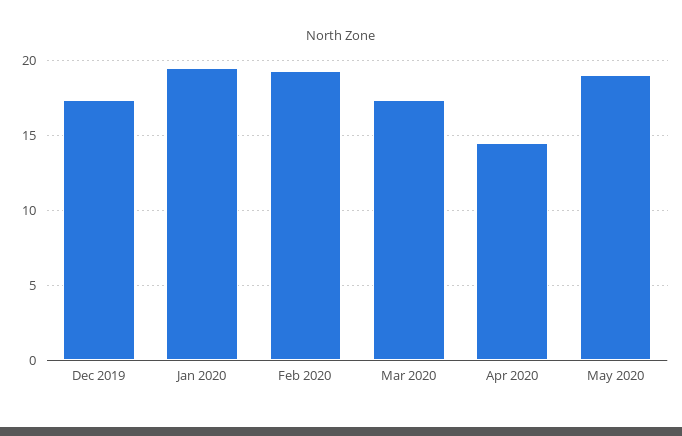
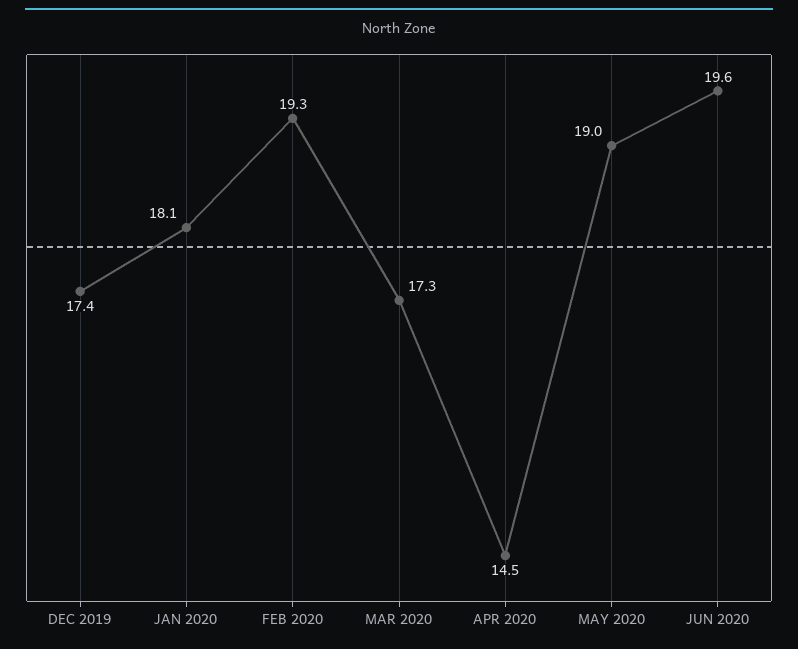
Jan 2020: 19.5 -> 18.1
JUN 2020: none -> 19.6

